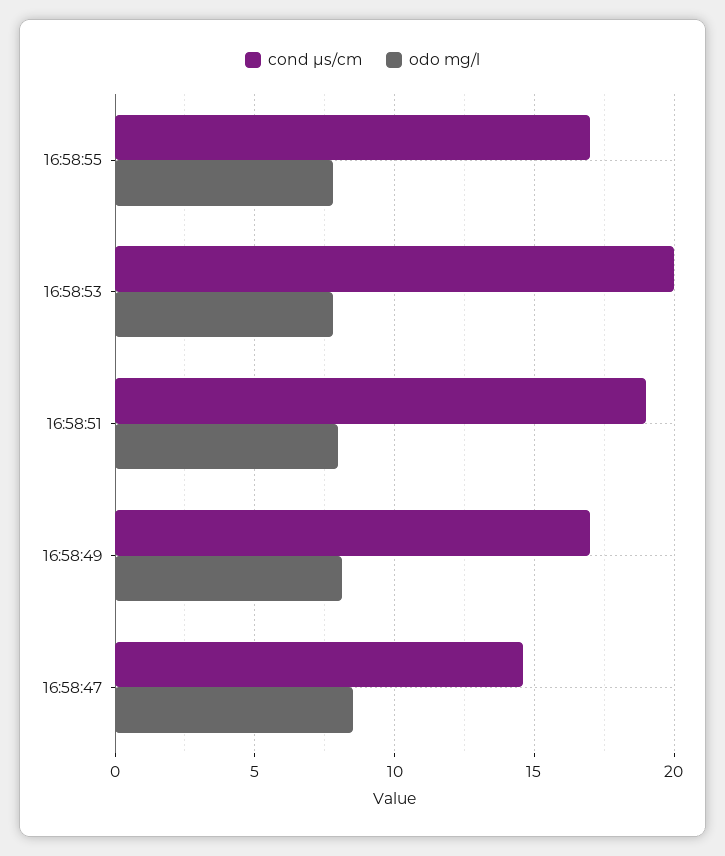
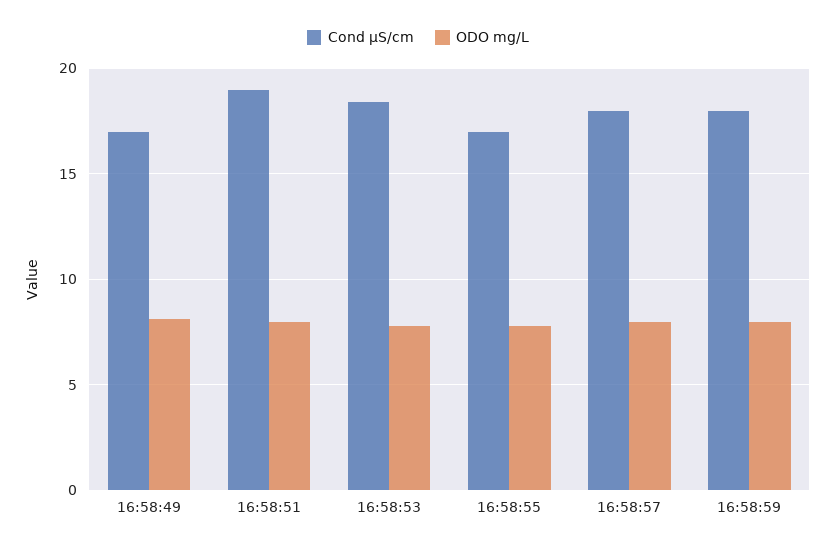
cond µs/cm, 16:58:53: 20 -> 18.5
cond µs/cm, 16:58:47: 14.5 -> none
odo mg/l, 16:58:47: 8.5 -> none
cond µs/cm, 16:58:57: none -> 18
odo mg/l, 16:58:57: none -> 8
cond µs/cm, 16:58:59: none -> 18
odo mg/l, 16:58:59: none -> 8

